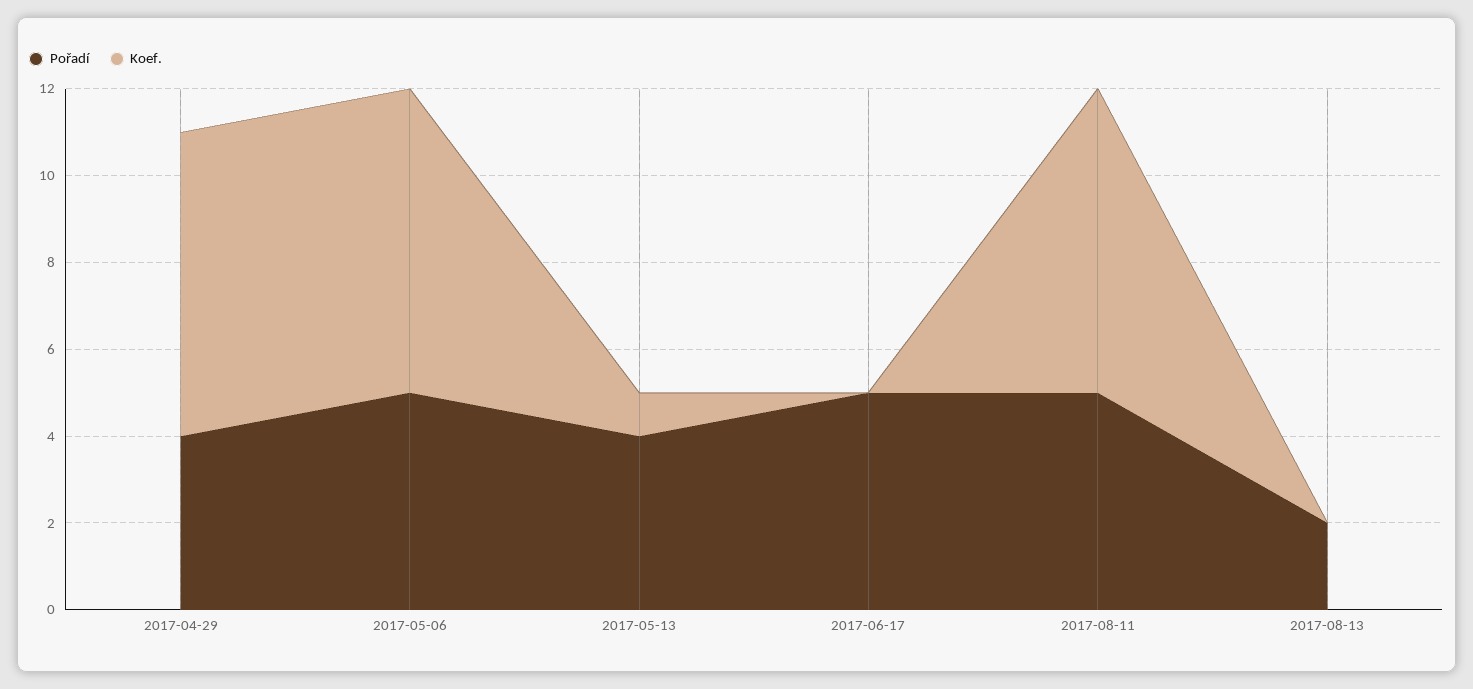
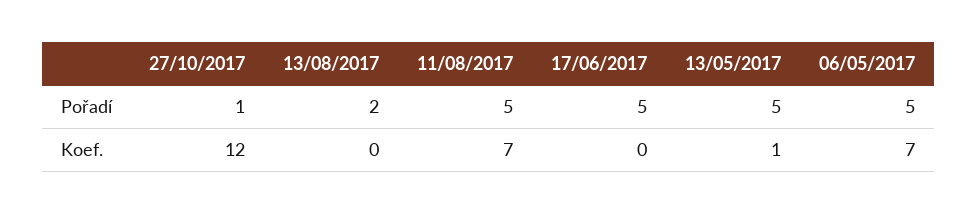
Pořadí, 2017-04-29: 4 -> none
Koef., 2017-04-29: 7 -> none
Pořadí, 2017-05-13: 4 -> 5
Pořadí, 27/10/2017: none -> 1
Koef., 27/10/2017: none -> 12

